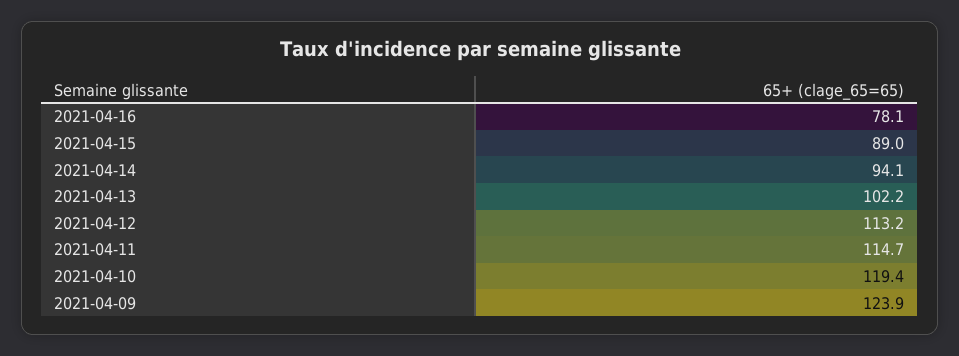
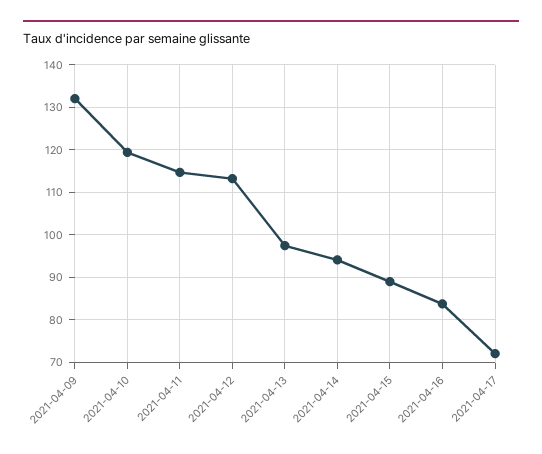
2021-04-16: 78.1 -> 84
2021-04-13: 102.2 -> 98
2021-04-09: 123.9 -> 132
2021-04-17: none -> 72

